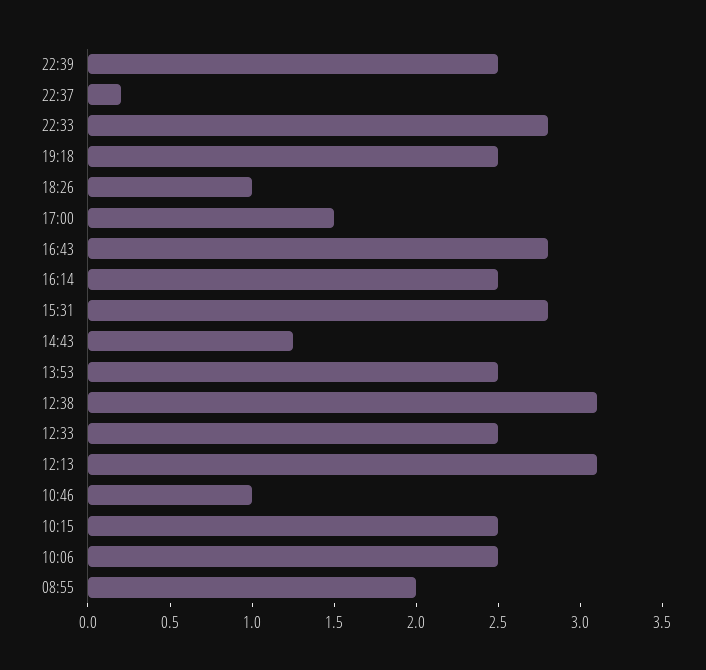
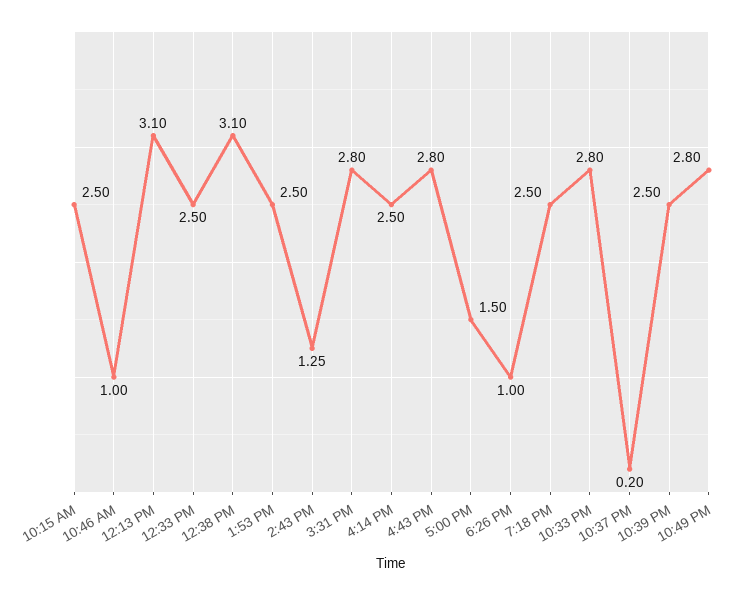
10:06: 2.5 -> none
08:55: 2 -> none
10:49 PM: none -> 2.8

